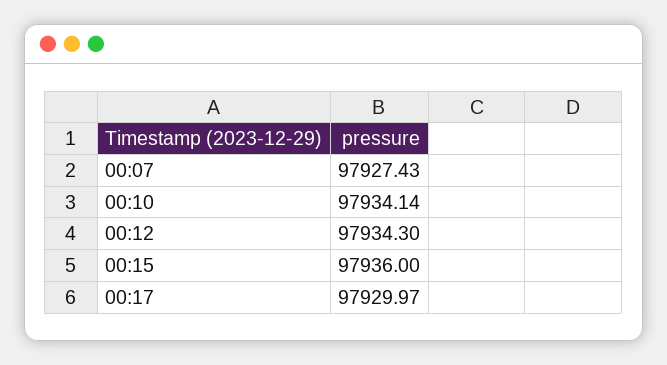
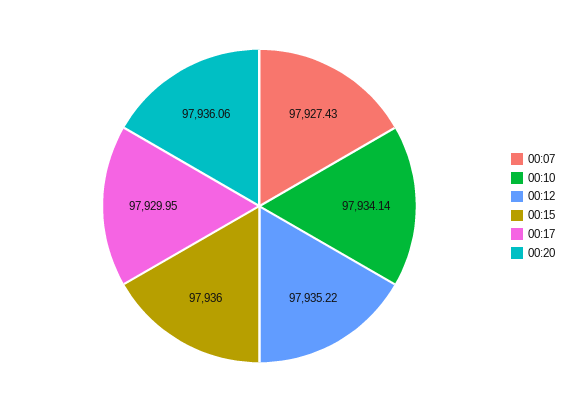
00:12: 97934.3 -> 97935.22
00:17: 97929.97 -> 97929.95
00:20: none -> 97936.06

